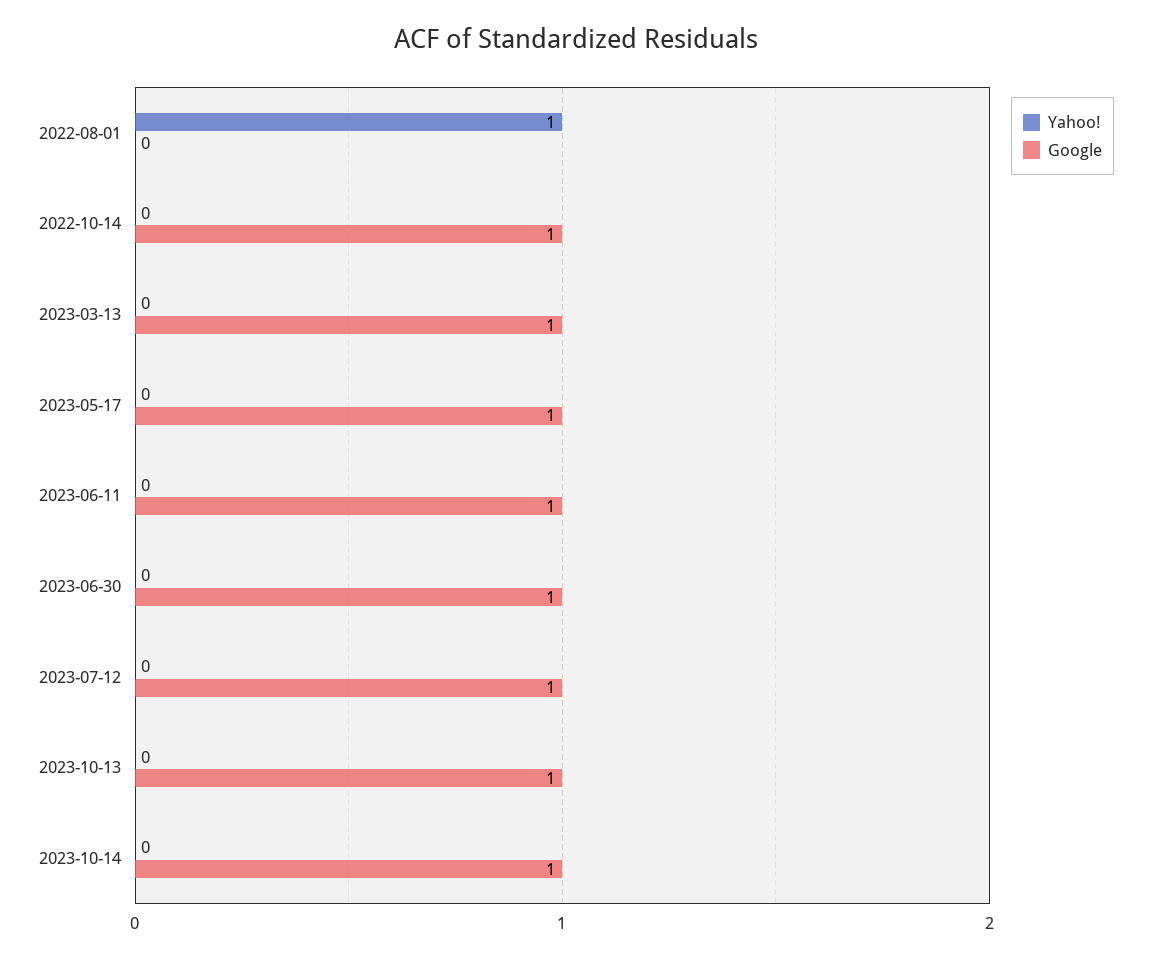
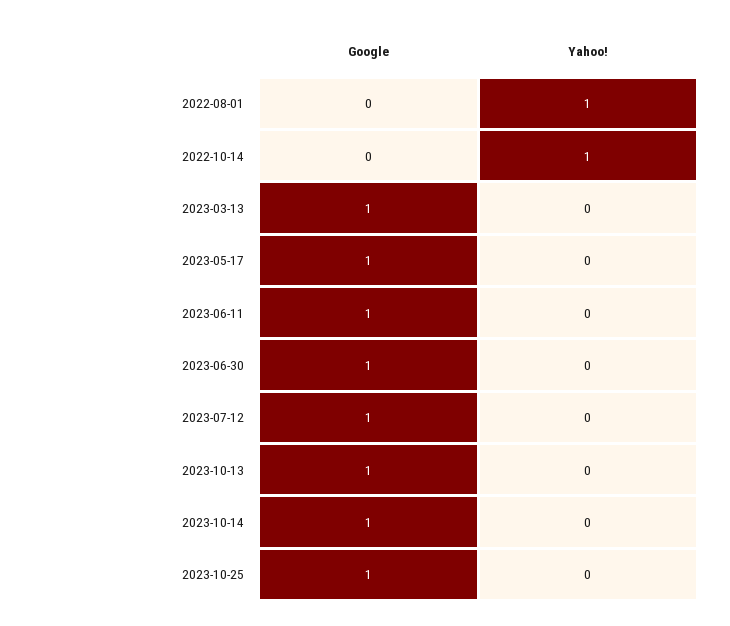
Yahoo!, 2022-10-14: 0 -> 1
Google, 2022-10-14: 1 -> 0
Google, 2023-10-25: none -> 1
Yahoo!, 2023-10-25: none -> 0

